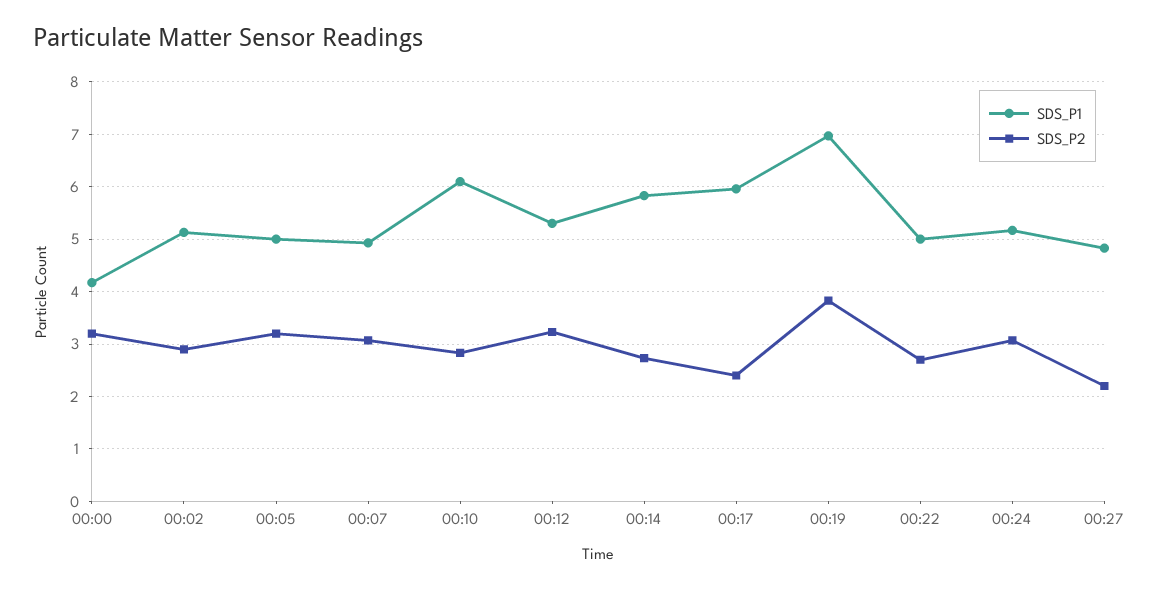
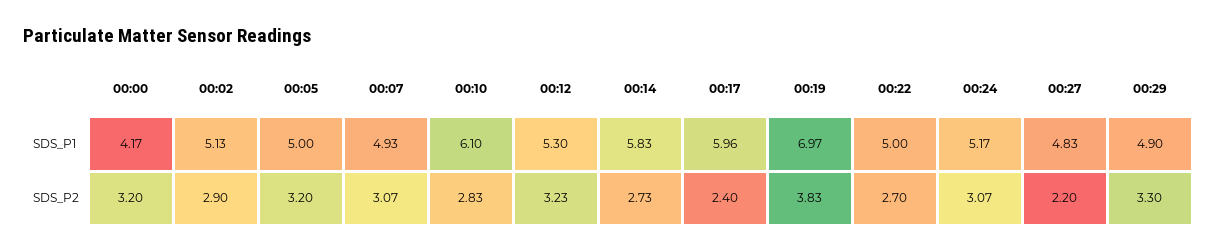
SDS_P1, 00:29: none -> 4.9
SDS_P2, 00:29: none -> 3.3

